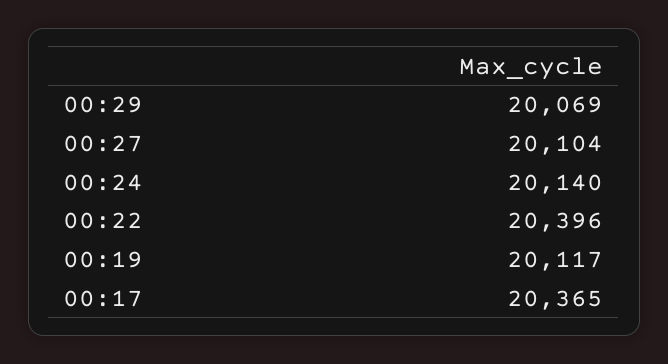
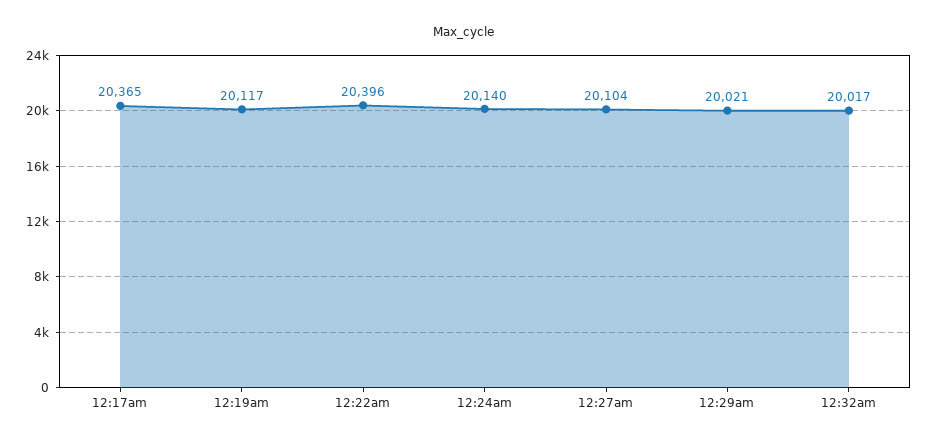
00:29: 20069 -> 20021
12:32am: none -> 20017

